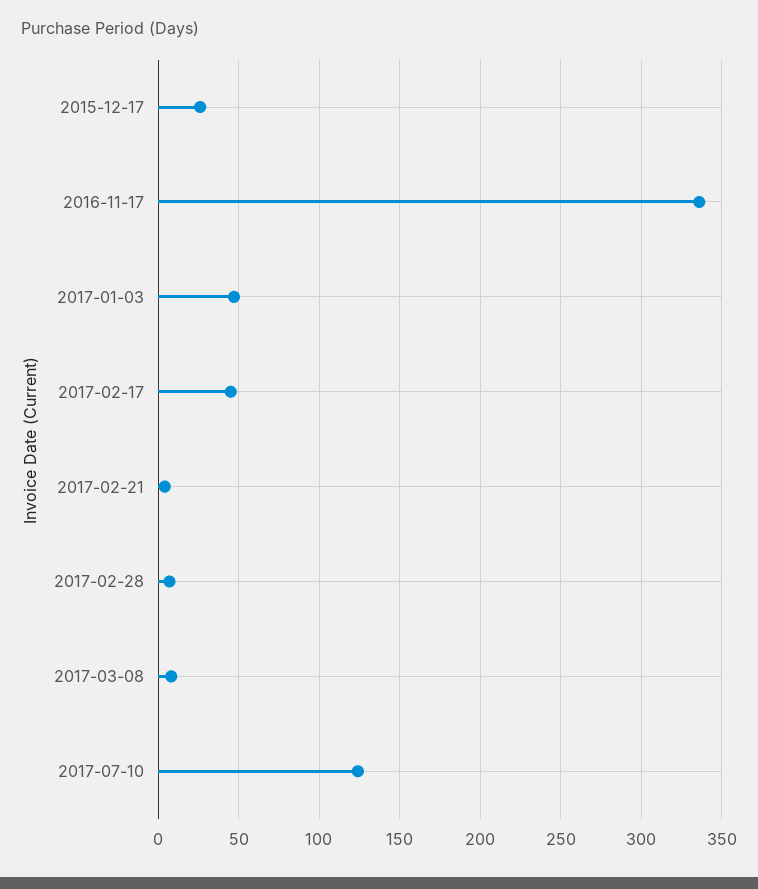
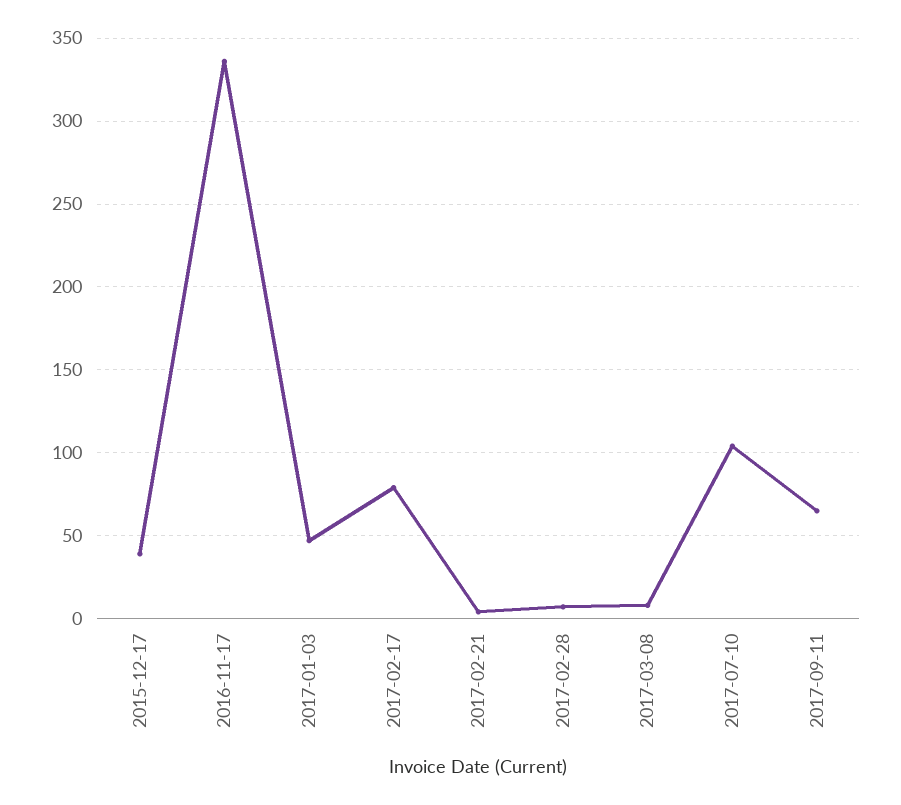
2015-12-17: 25 -> 40
2017-02-17: 45 -> 80
2017-07-10: 125 -> 105
2017-09-11: none -> 65

